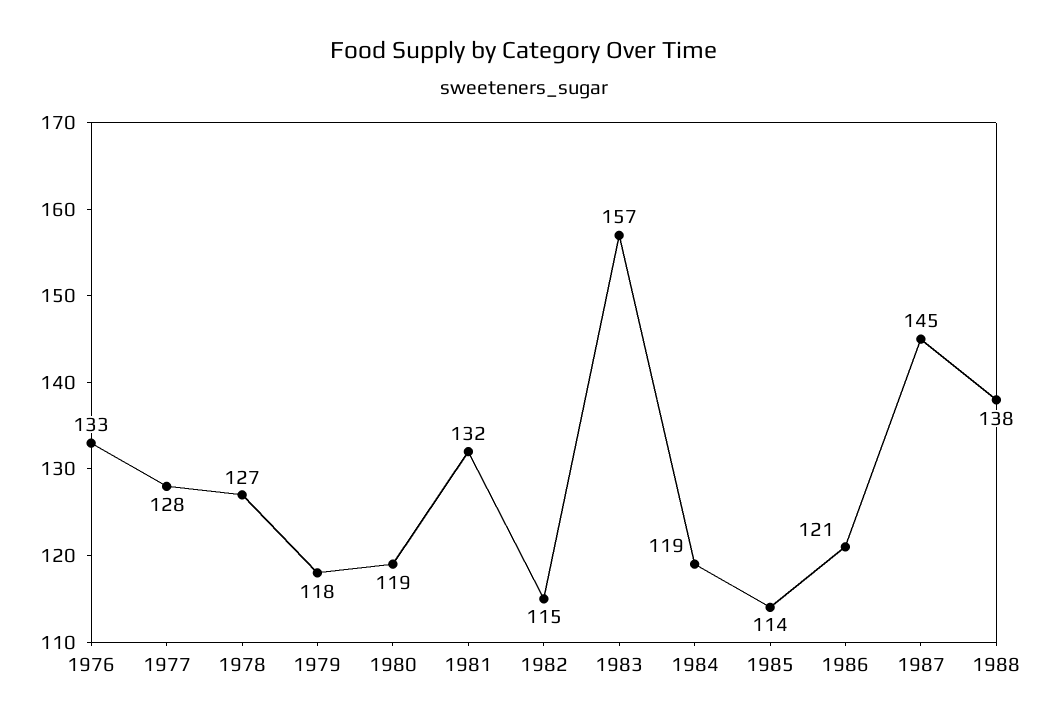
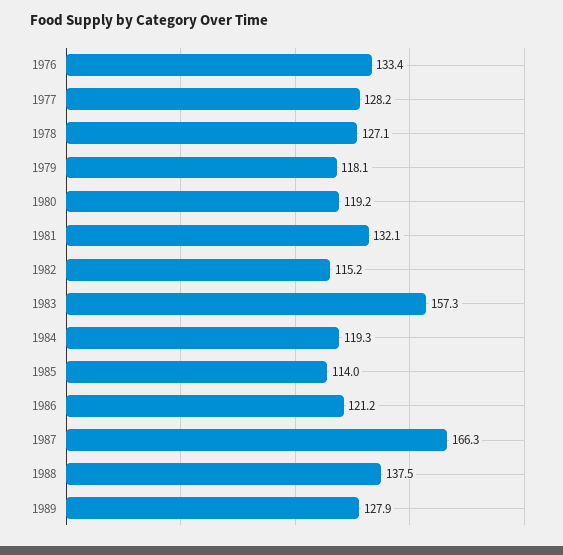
1987: 145 -> 166.3
1989: none -> 127.9

